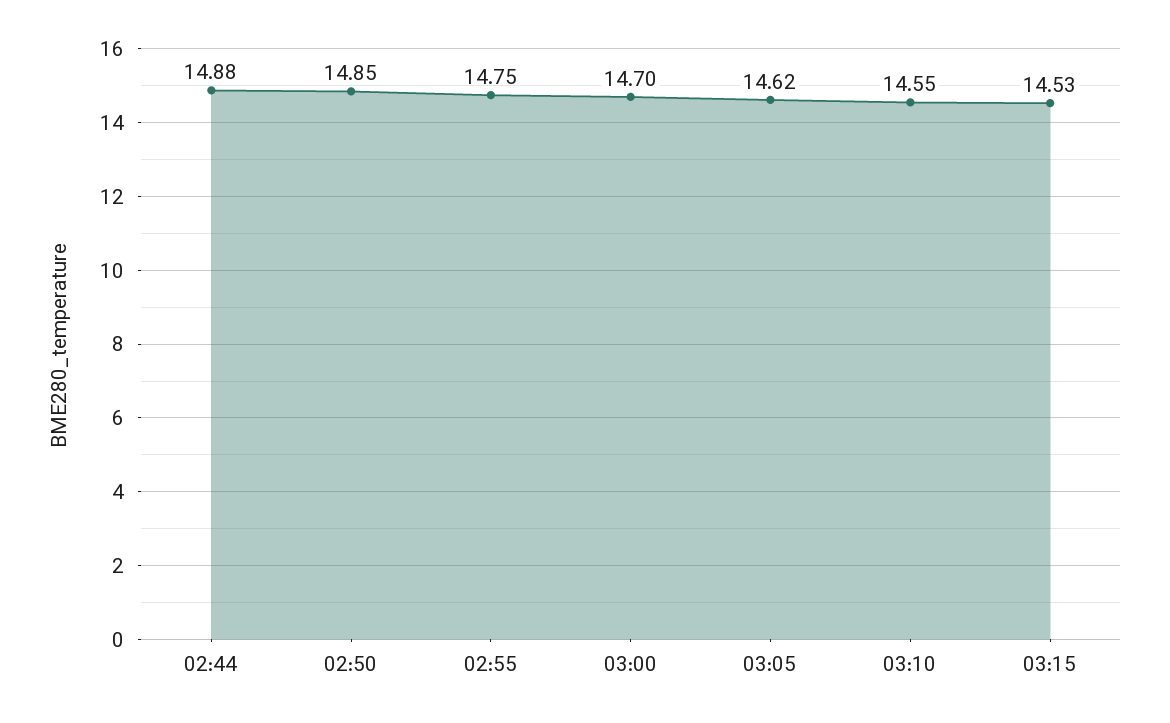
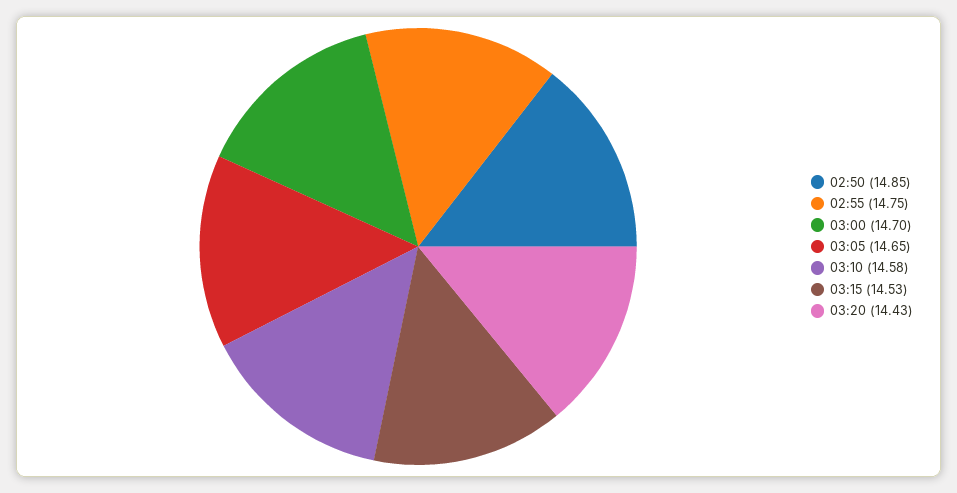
02:44: 14.88 -> none
03:05: 14.62 -> 14.65
03:10: 14.55 -> 14.58
03:20: none -> 14.43

